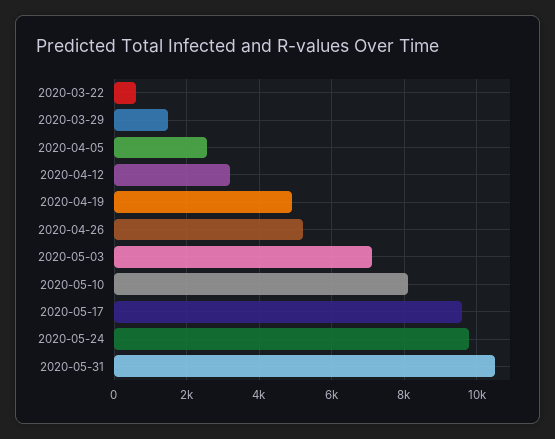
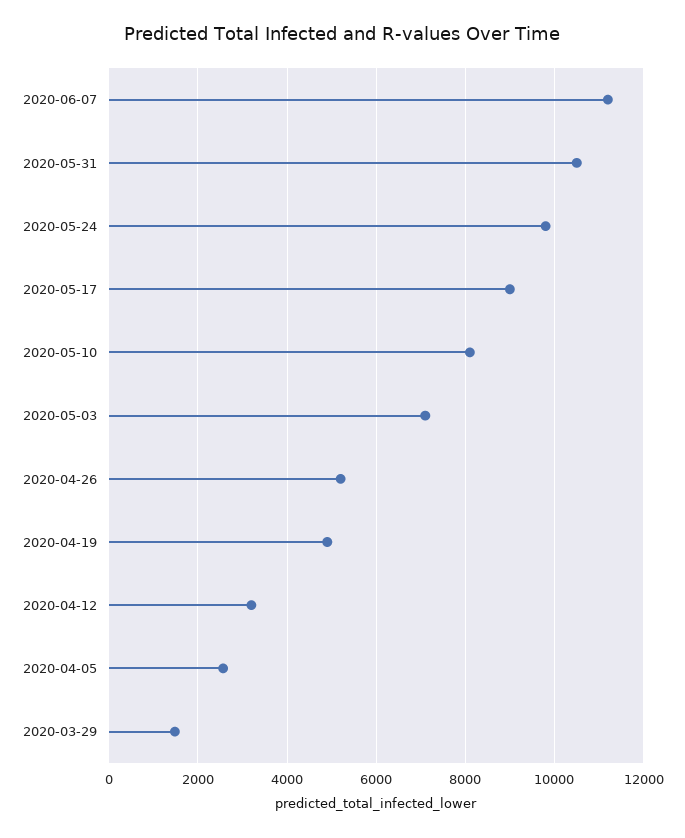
2020-03-22: 600 -> none
2020-05-17: 9600 -> 9000
2020-06-07: none -> 11200

